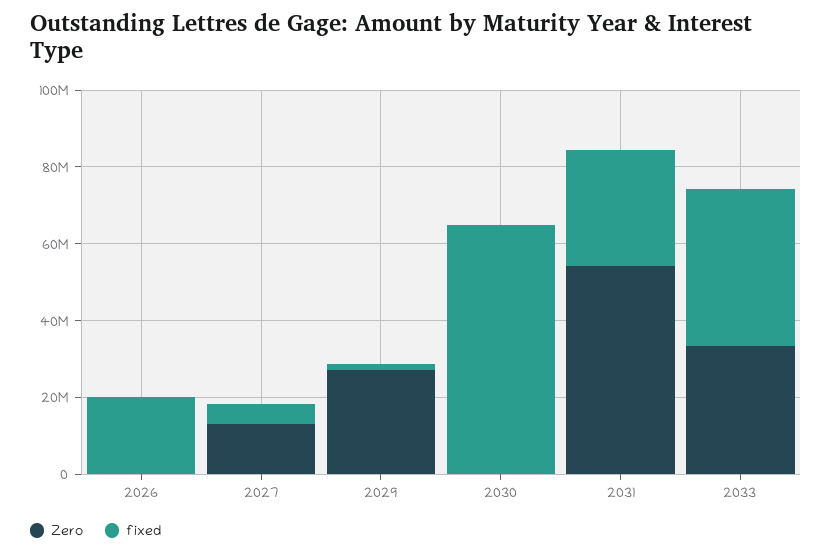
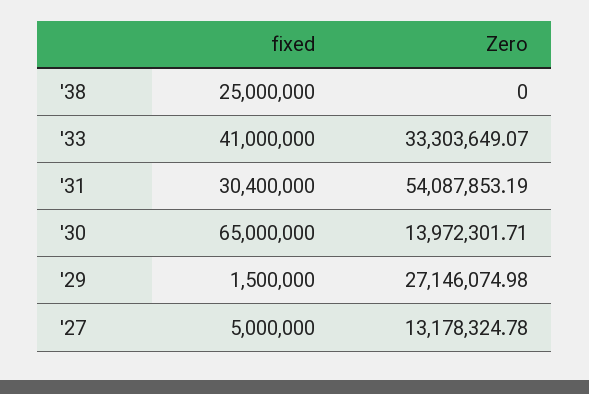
Zero, 2026: 0 -> none
fixed, 2026: 20000000 -> none
Zero, 2030: 0 -> 13972301.71
fixed, '38: none -> 25000000
Zero, '38: none -> 0

